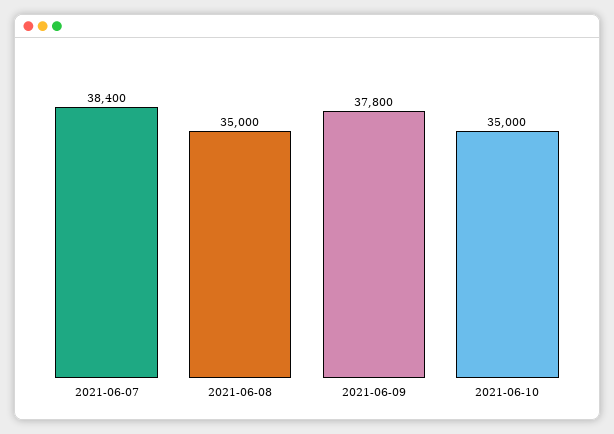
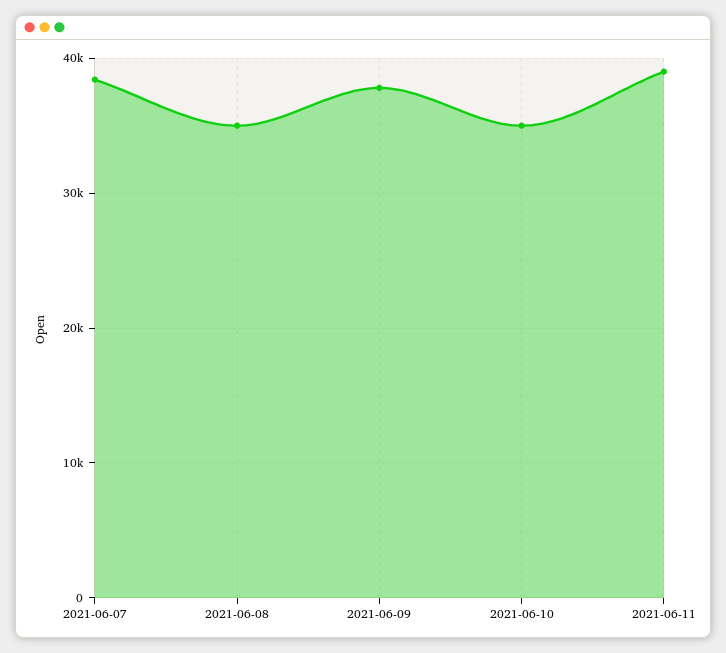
2021-06-11: none -> 39000

